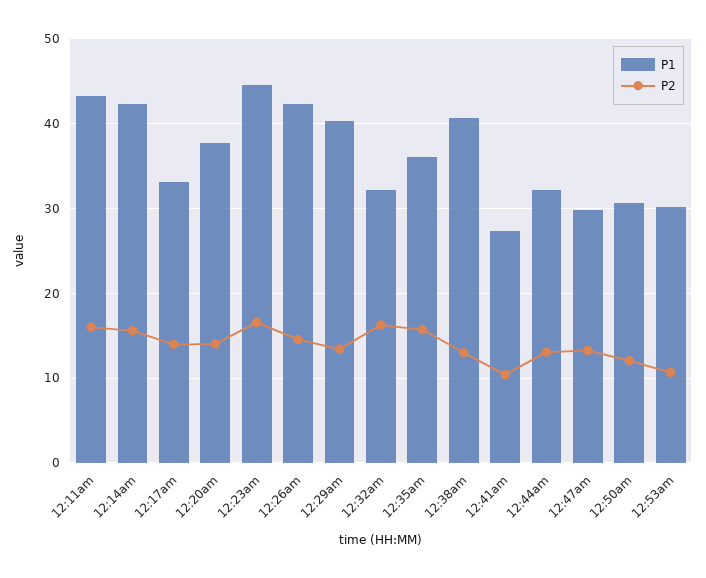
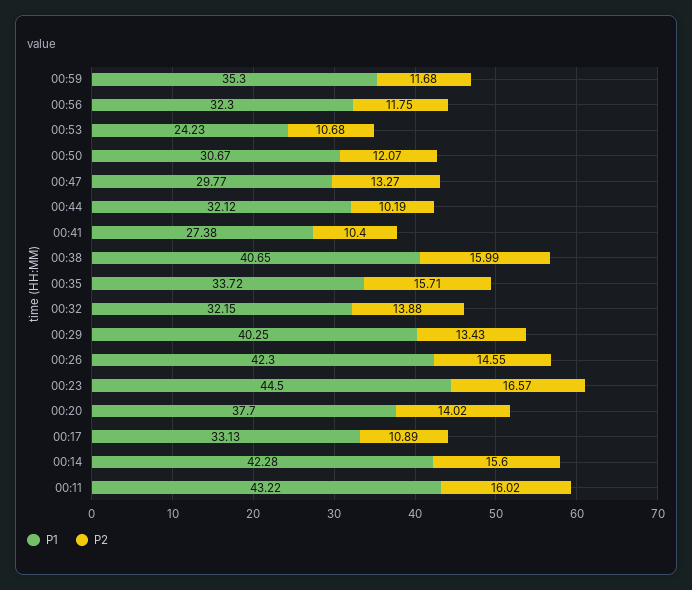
P2, 12:17am: 14 -> 10.89
P2, 12:32am: 16 -> 13.88
P1, 12:35am: 36 -> 33.72
P2, 12:38am: 13 -> 15.99
P2, 12:44am: 13 -> 10.19
P1, 12:53am: 30 -> 24.23
P1, 00:59: none -> 35.3
P2, 00:59: none -> 11.68
P1, 00:56: none -> 32.3
P2, 00:56: none -> 11.75

